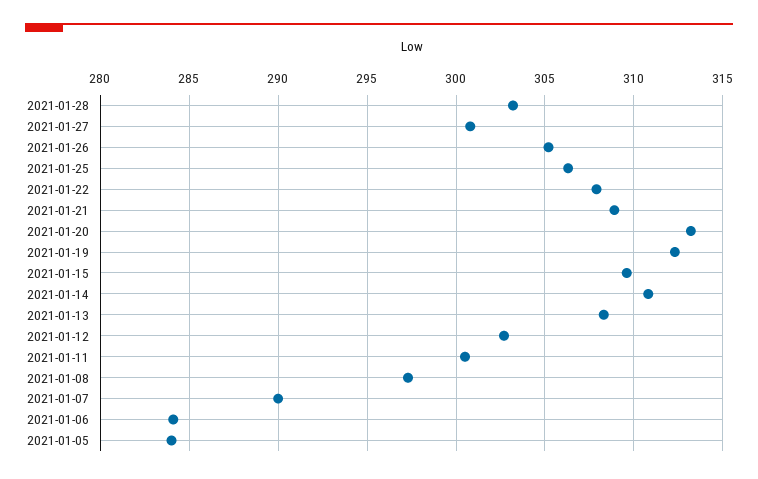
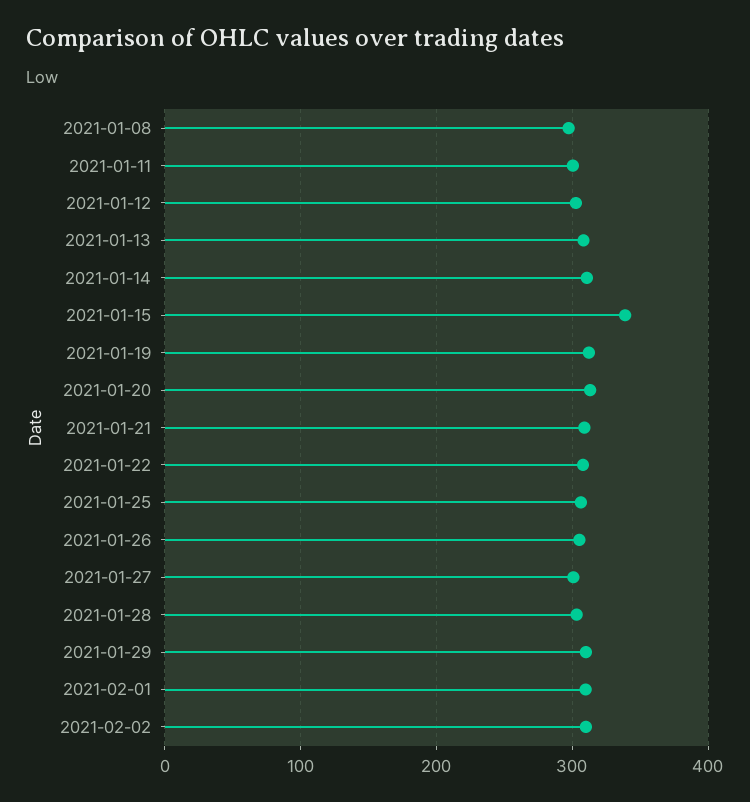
2021-01-15: 309.5 -> 340
2021-01-07: 290 -> none
2021-01-06: 284 -> none
2021-01-05: 284 -> none
2021-01-29: none -> 310
2021-02-01: none -> 310
2021-02-02: none -> 310

